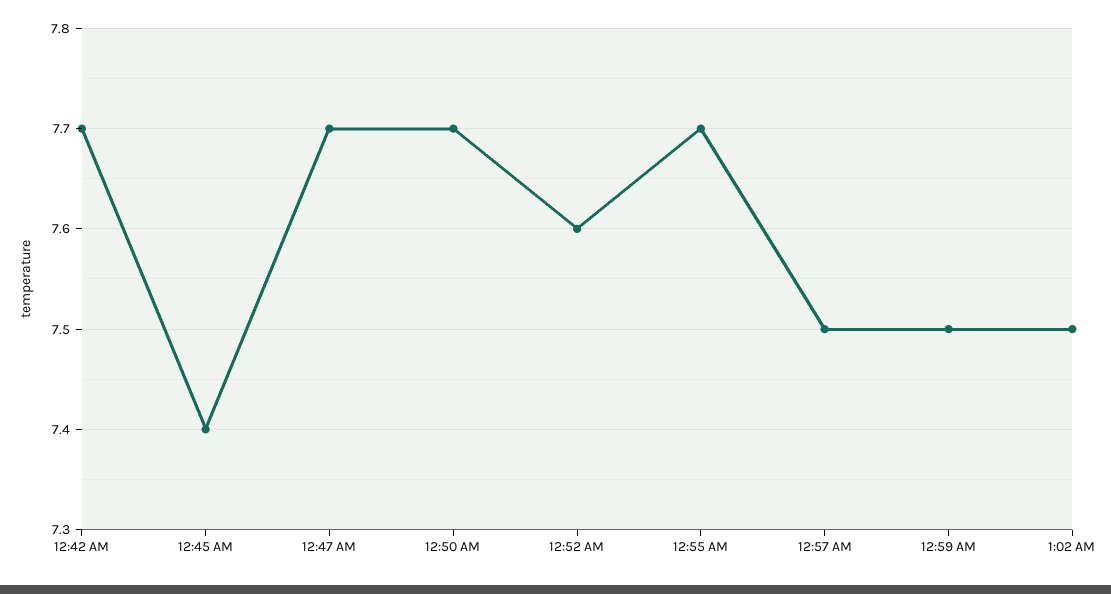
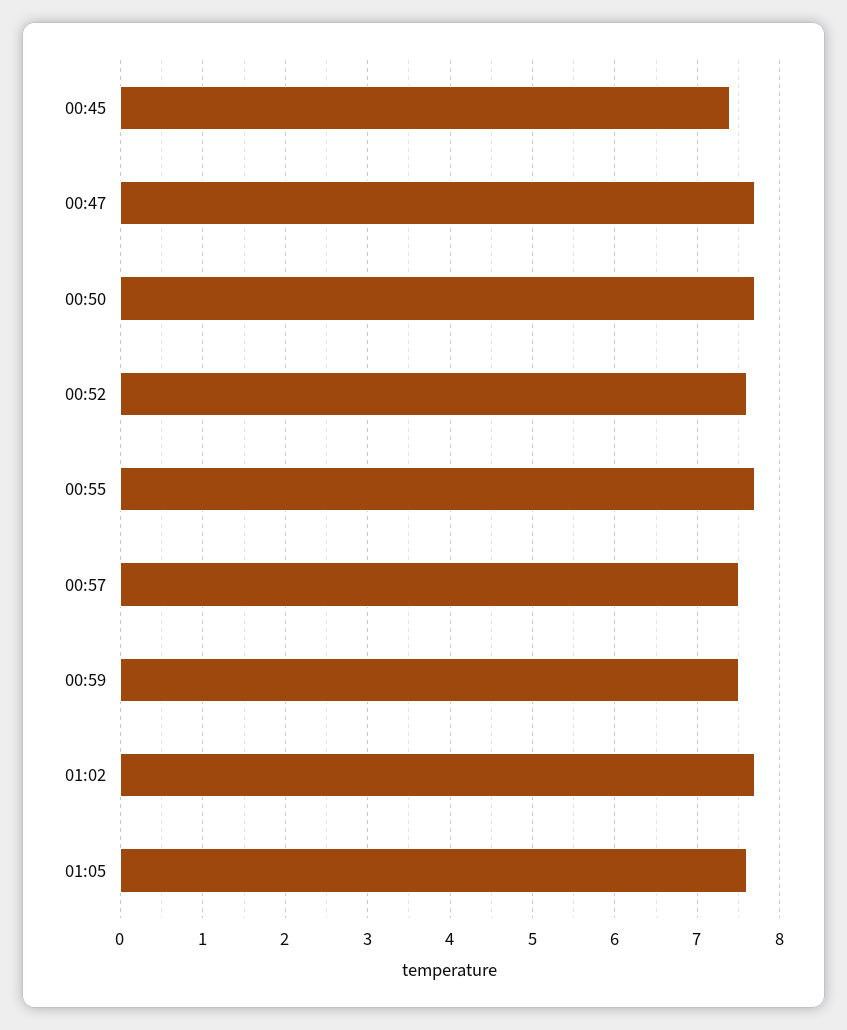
12:42 AM: 7.7 -> none
1:02 AM: 7.5 -> 7.7
01:05: none -> 7.6

